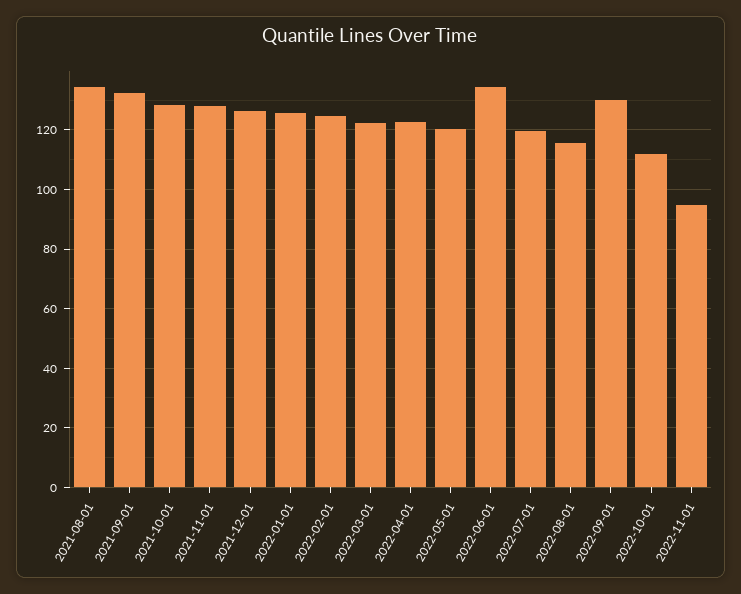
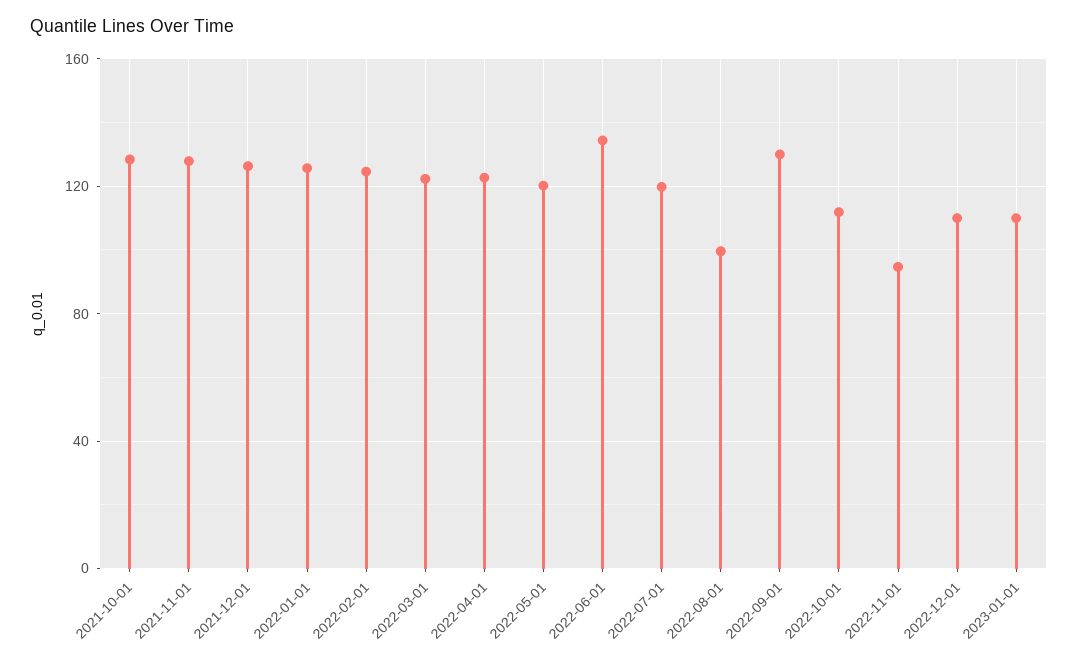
2021-08-01: 135 -> none
2021-09-01: 132.5 -> none
2022-08-01: 115 -> 100
2022-12-01: none -> 110
2023-01-01: none -> 110

